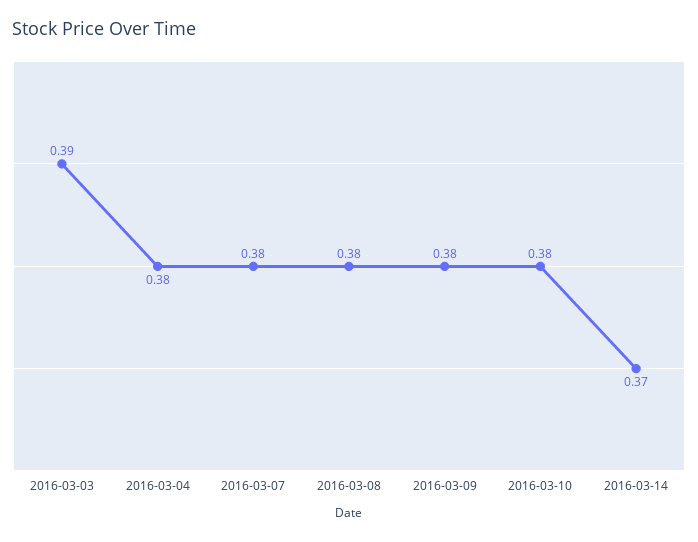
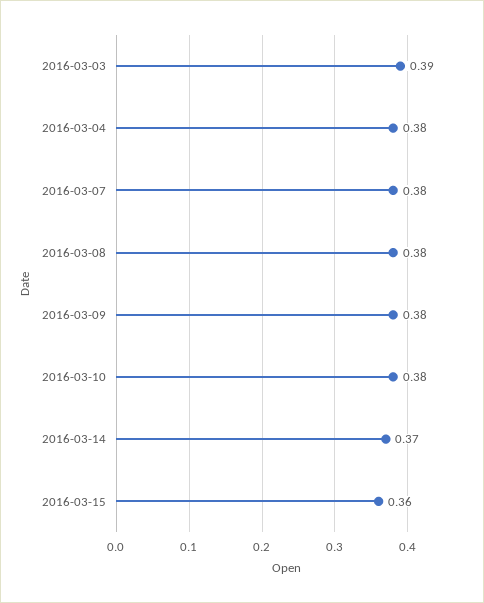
2016-03-15: none -> 0.36

